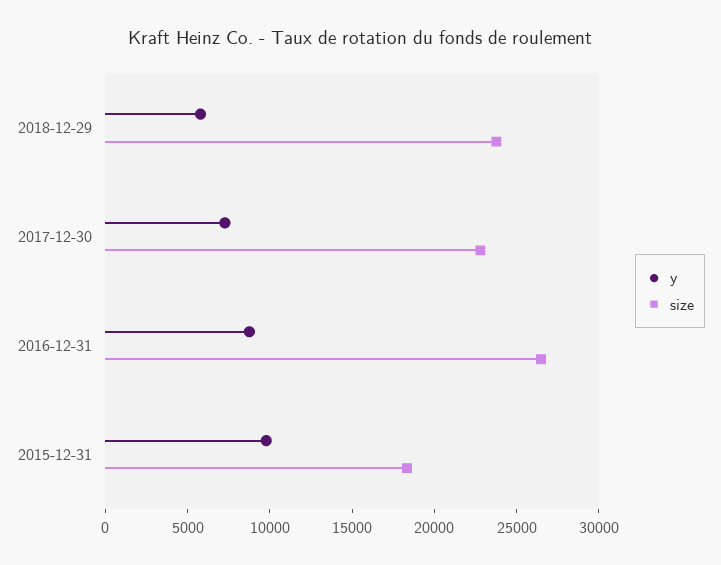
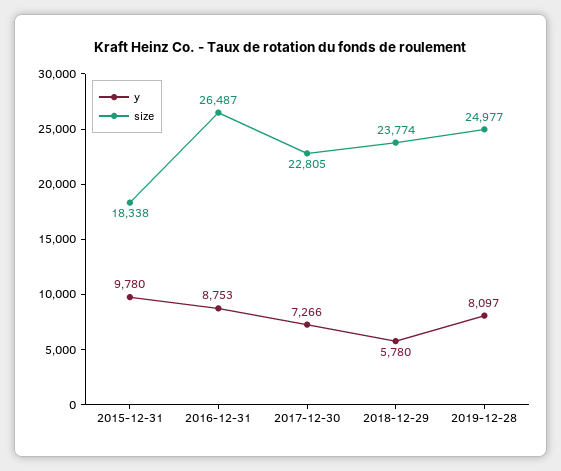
y, 2019-12-28: none -> 8097
size, 2019-12-28: none -> 24977

